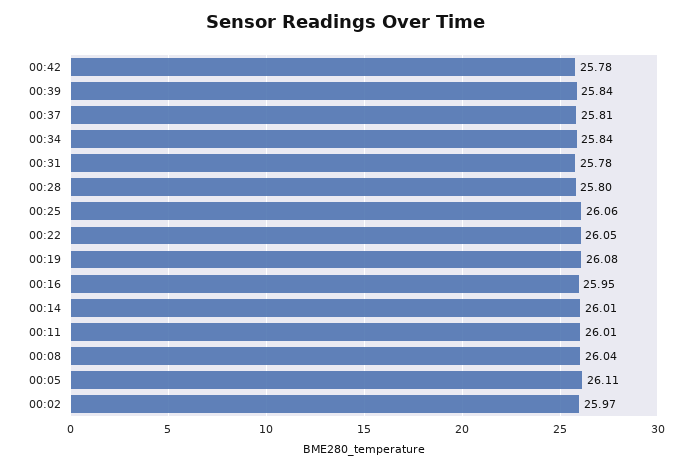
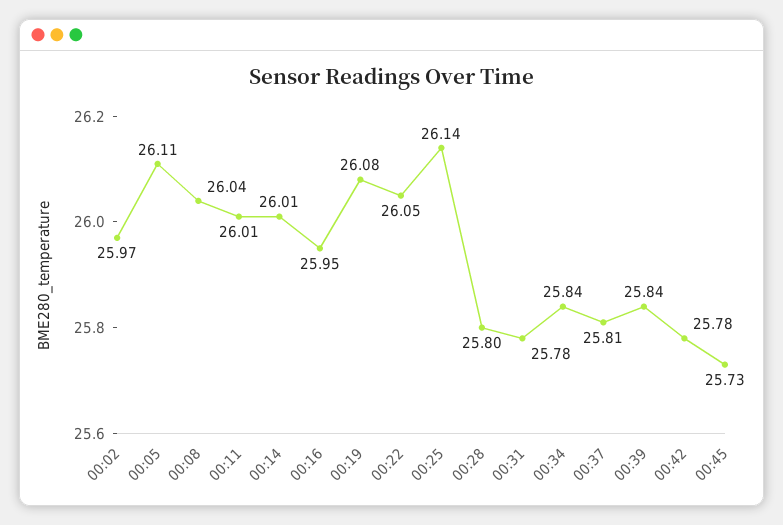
00:25: 26.06 -> 26.14
00:45: none -> 25.73

